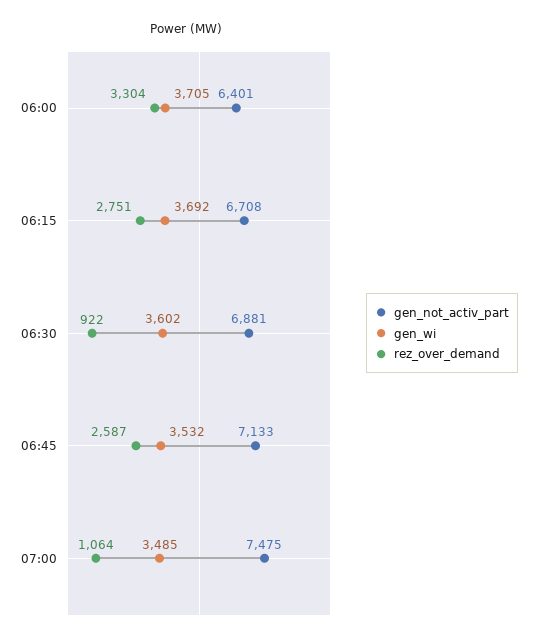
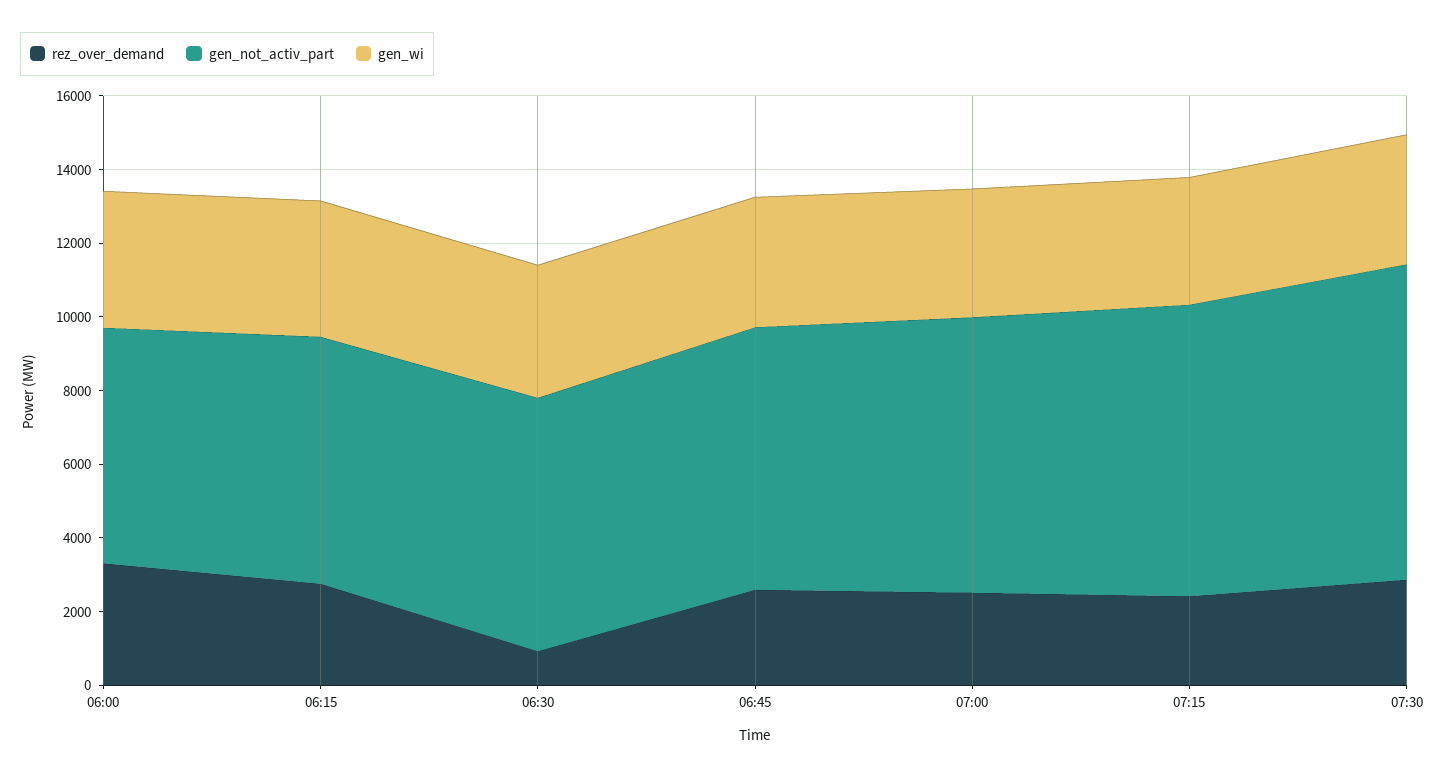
rez_over_demand, 07:00: 1064 -> 2500
rez_over_demand, 07:15: none -> 2500
gen_not_activ_part, 07:15: none -> 8000
gen_wi, 07:15: none -> 3500
rez_over_demand, 07:30: none -> 3000
gen_not_activ_part, 07:30: none -> 8500
gen_wi, 07:30: none -> 3500

